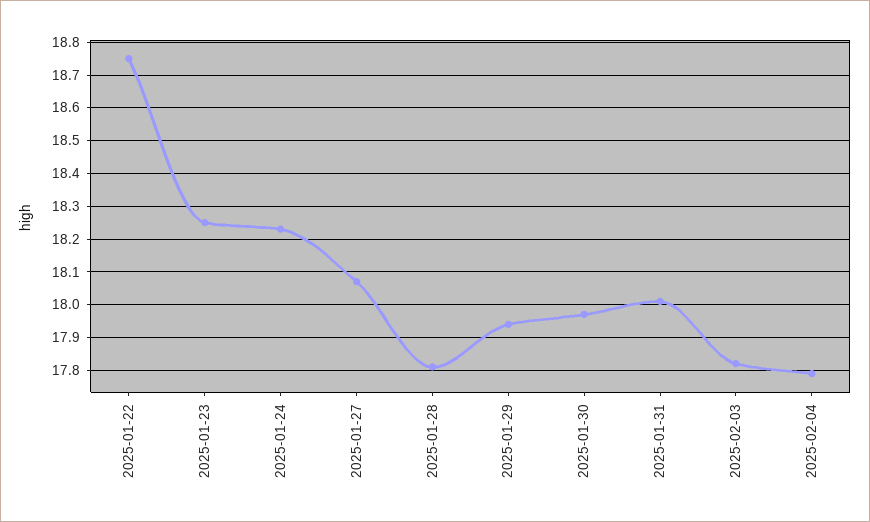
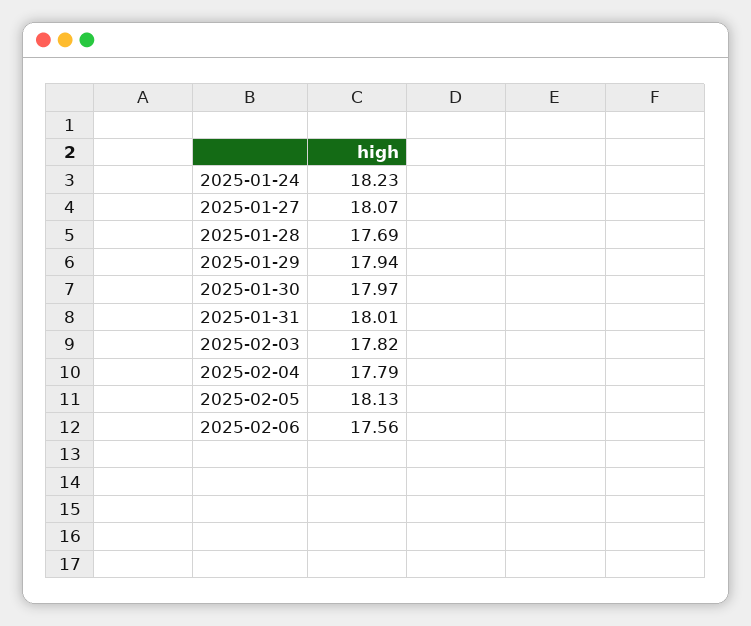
2025-01-22: 18.75 -> none
2025-01-23: 18.25 -> none
2025-01-28: 17.8 -> 17.69
2025-02-05: none -> 18.13
2025-02-06: none -> 17.56

